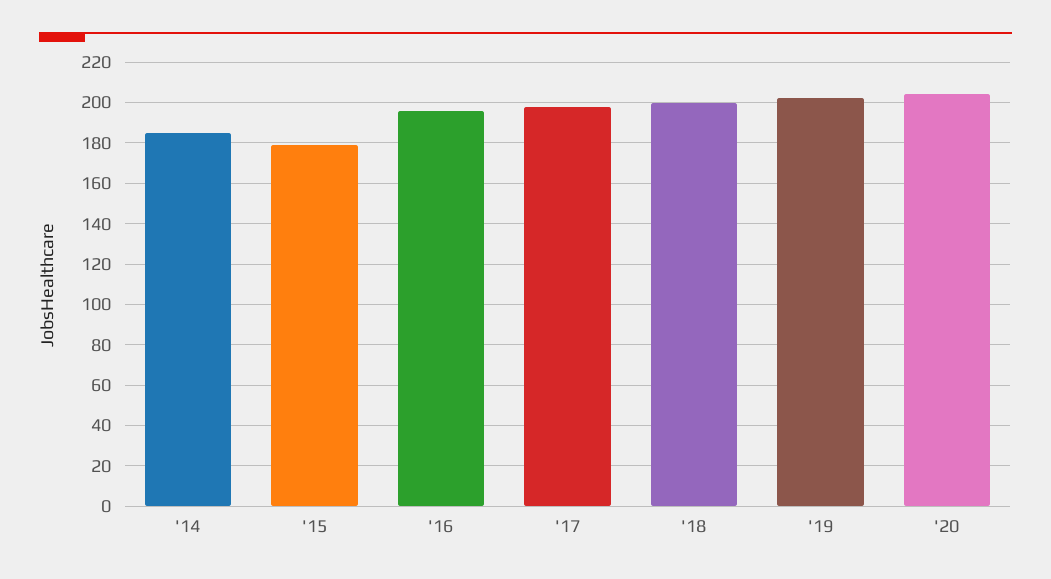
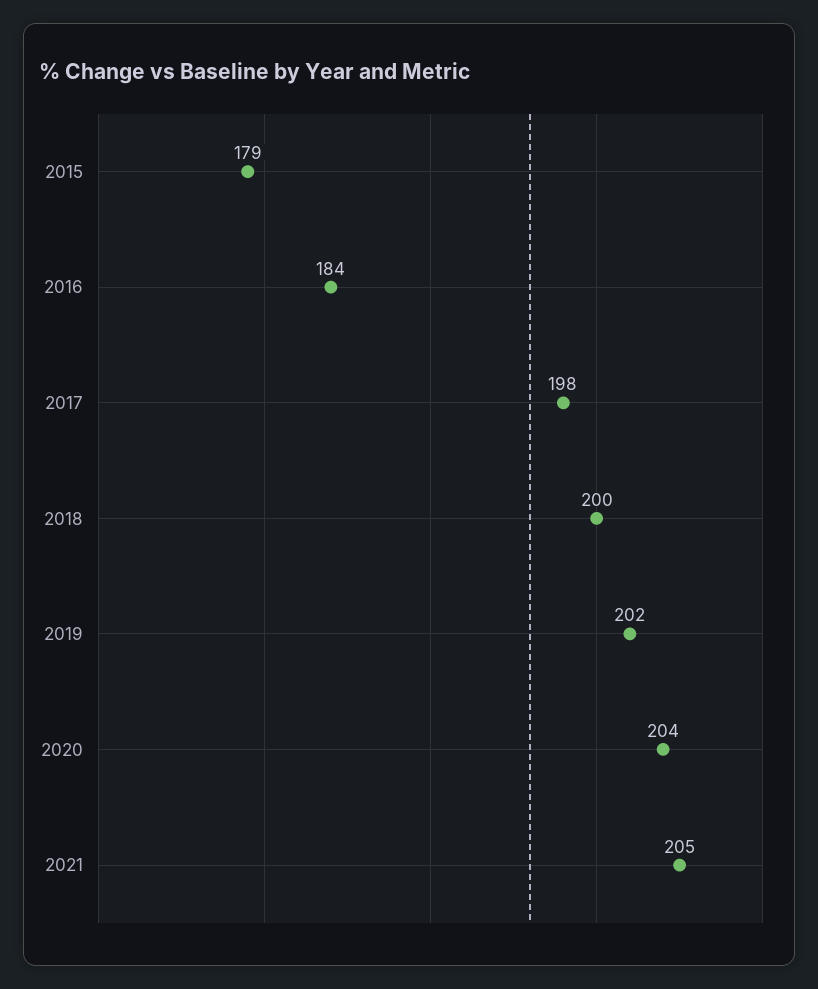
'14: 185 -> none
'16: 195 -> 184
2021: none -> 205

